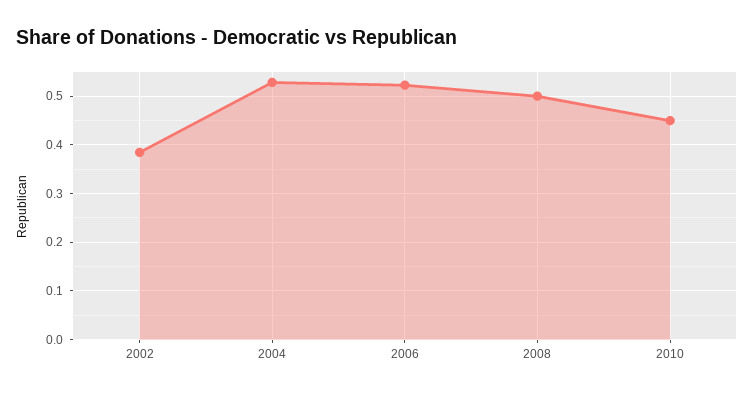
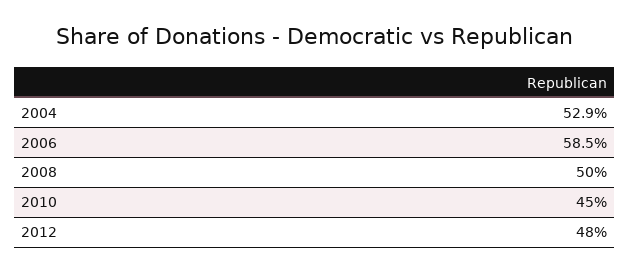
2002: 0.38 -> none
2006: 0.52 -> 0.585
2012: none -> 0.48

